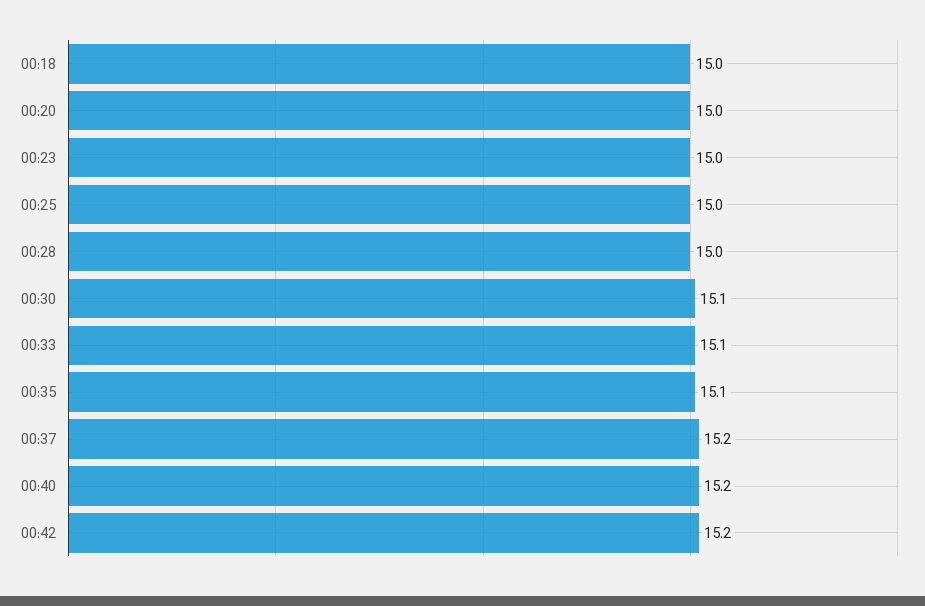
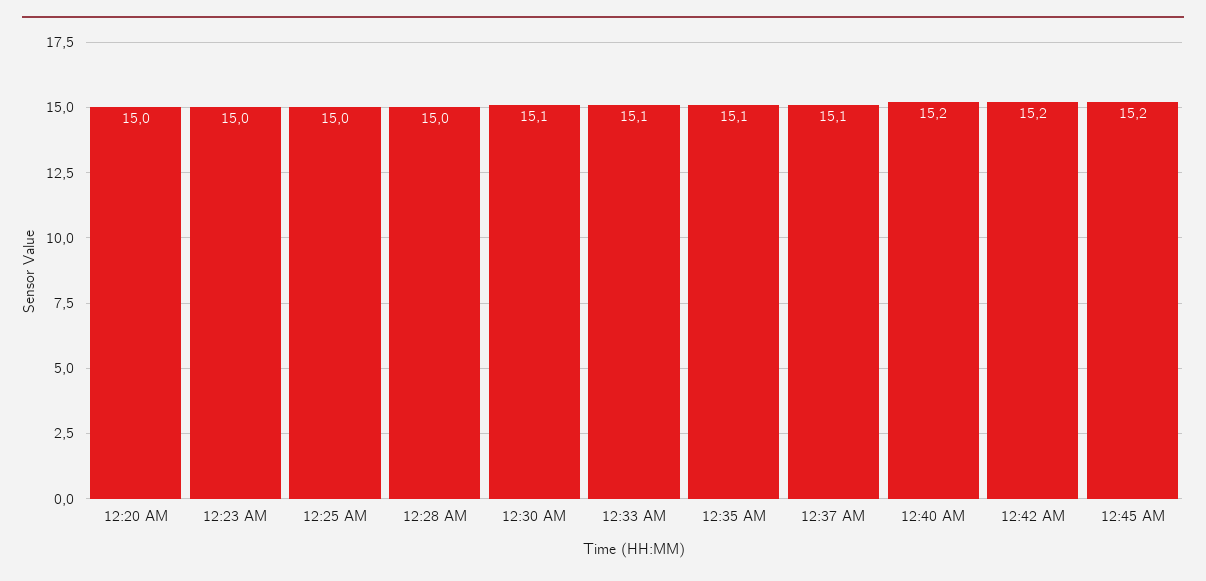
00:18: 15 -> none
00:37: 15.2 -> 15.1
12:45 AM: none -> 15.2

